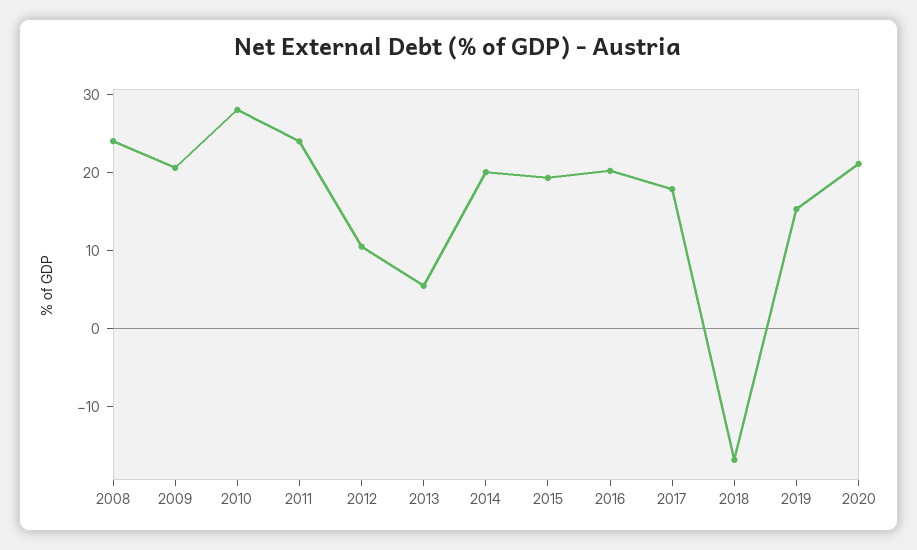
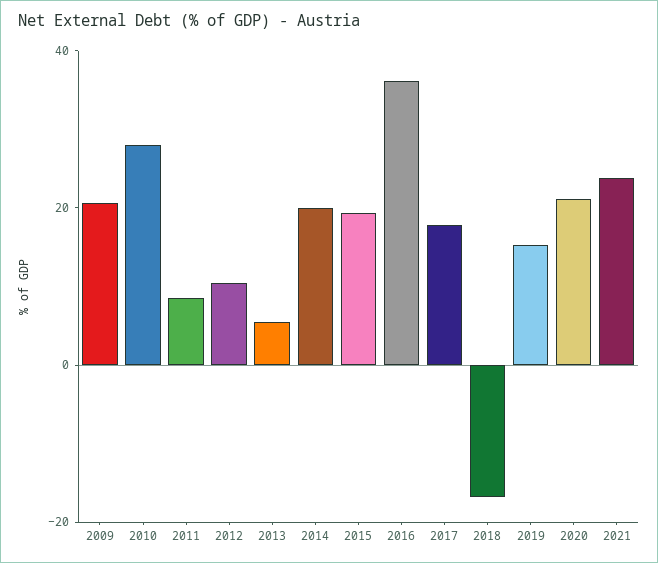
2008: 24 -> none
2011: 24 -> 10
2016: 20 -> 35
2021: none -> 25

